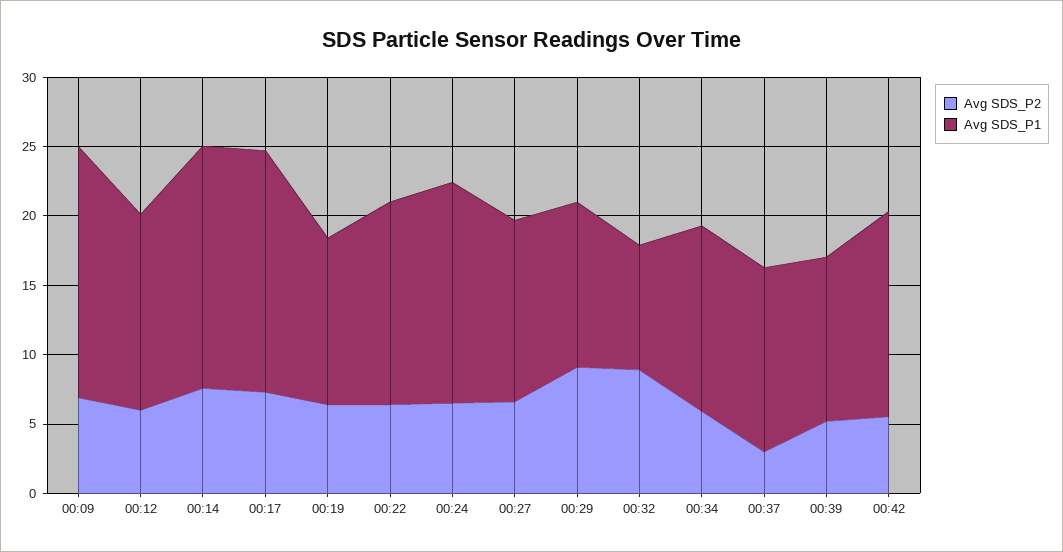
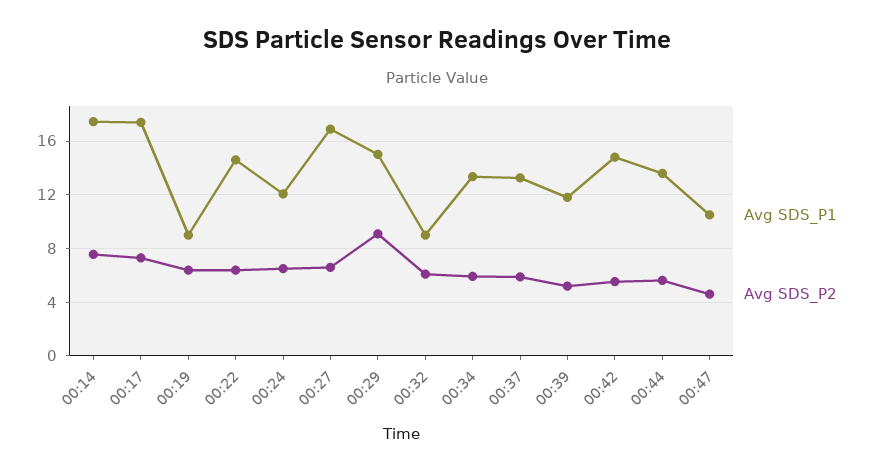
Avg SDS_P2, 00:09: 7 -> none
Avg SDS_P1, 00:09: 18 -> none
Avg SDS_P2, 00:12: 6 -> none
Avg SDS_P1, 00:12: 14 -> none
Avg SDS_P1, 00:19: 12 -> 9
Avg SDS_P1, 00:24: 16 -> 12
Avg SDS_P1, 00:27: 13 -> 17
Avg SDS_P1, 00:29: 12 -> 15
Avg SDS_P2, 00:32: 9 -> 6
Avg SDS_P2, 00:37: 3 -> 6
Avg SDS_P1, 00:44: none -> 13.5
Avg SDS_P2, 00:44: none -> 5.5
Avg SDS_P1, 00:47: none -> 10.5
Avg SDS_P2, 00:47: none -> 4.5

